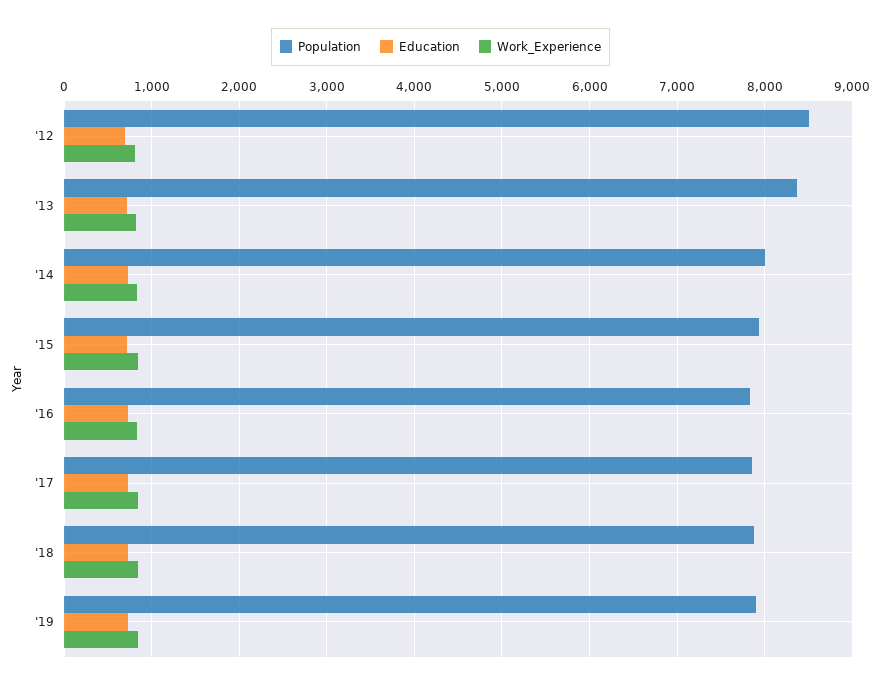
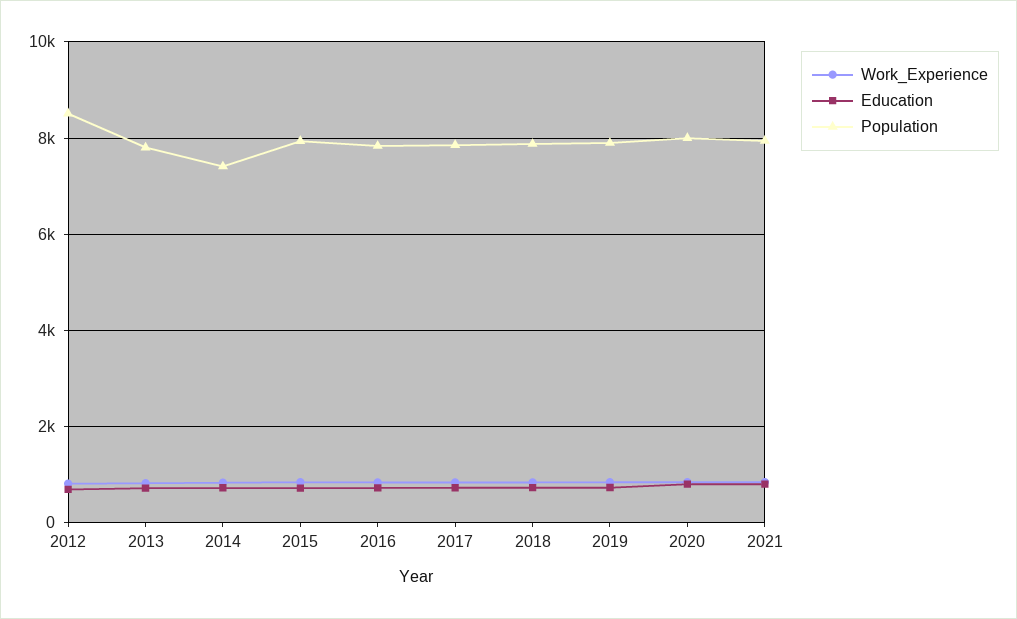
Population, '13: 8400 -> 7800
Population, '14: 8000 -> 7400
Work_Experience, 2020: none -> 800
Education, 2020: none -> 800
Population, 2020: none -> 8000
Work_Experience, 2021: none -> 800
Education, 2021: none -> 800
Population, 2021: none -> 8000

